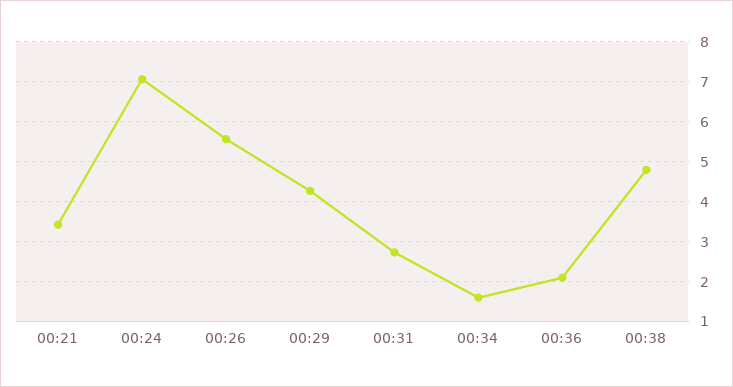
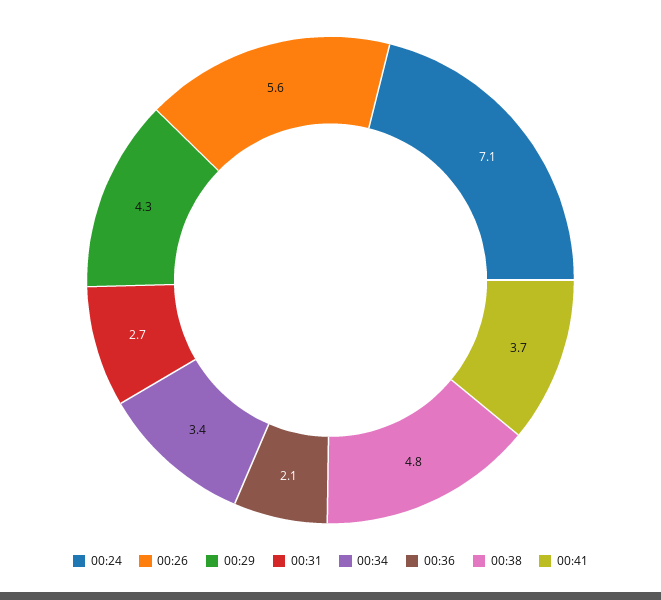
00:21: 3.4 -> none
00:34: 1.6 -> 3.4
00:41: none -> 3.7

